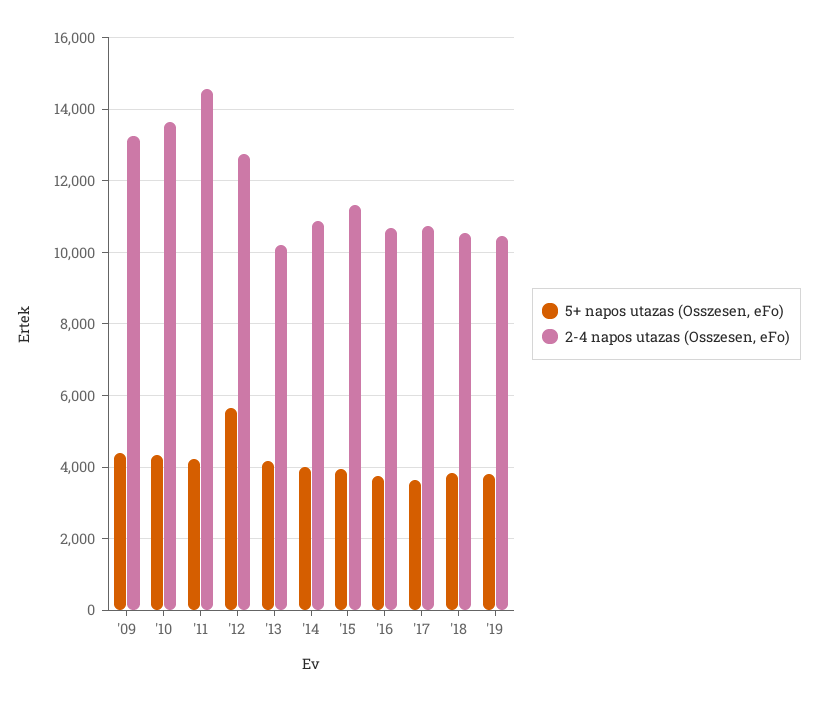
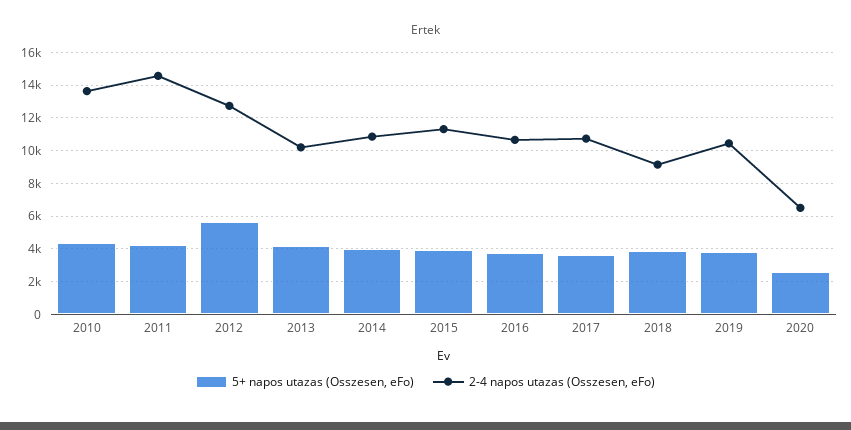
5+ napos utazas (Osszesen, eFo), '09: 4400 -> none
2-4 napos utazas (Osszesen, eFo), '09: 13200 -> none
2-4 napos utazas (Osszesen, eFo), '18: 10600 -> 9000
5+ napos utazas (Osszesen, eFo), 2020: none -> 2500
2-4 napos utazas (Osszesen, eFo), 2020: none -> 6500

